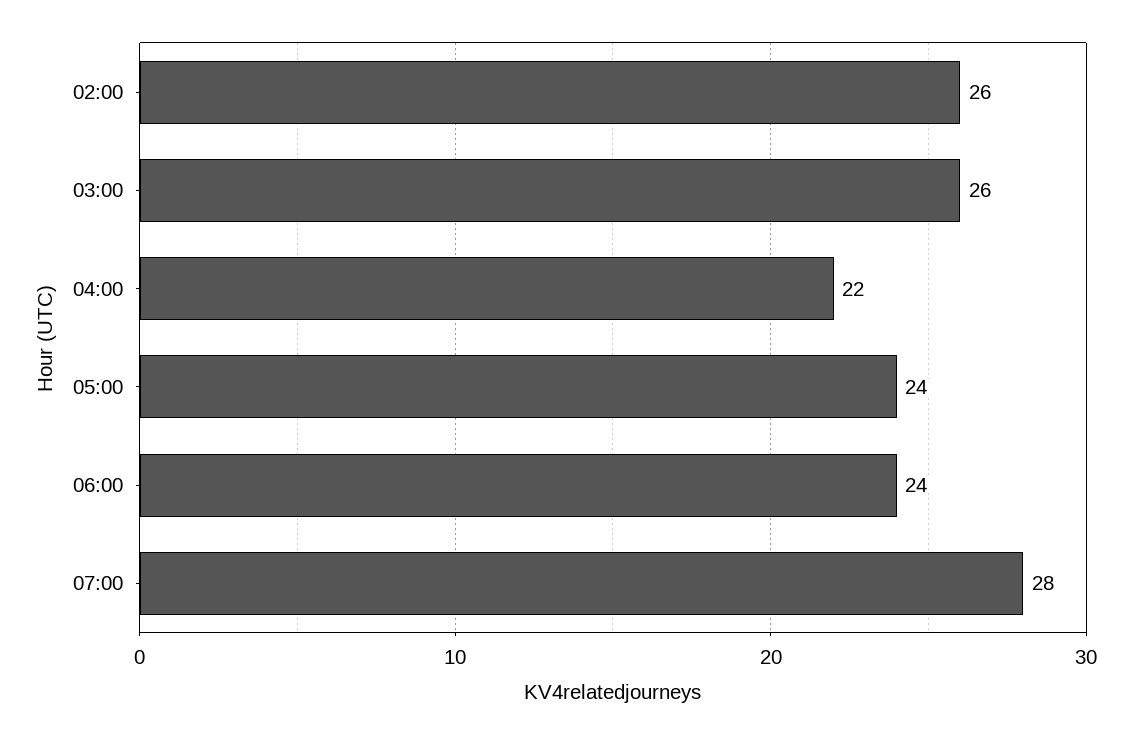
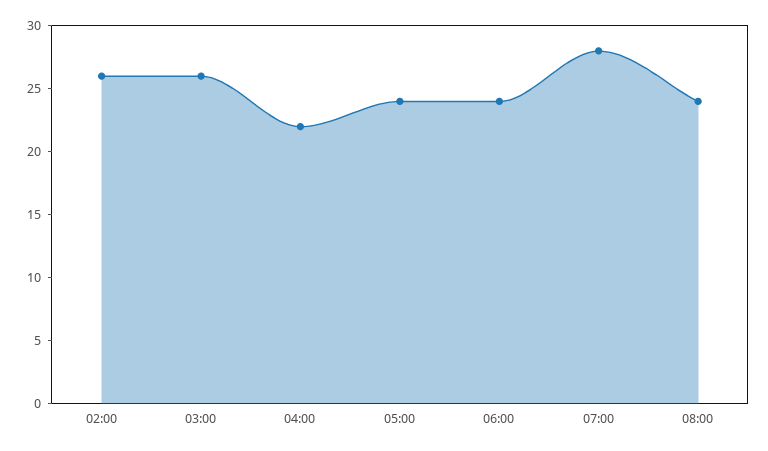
08:00: none -> 24

